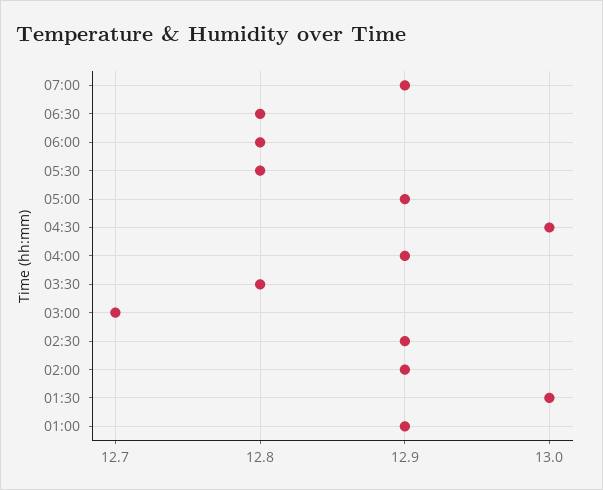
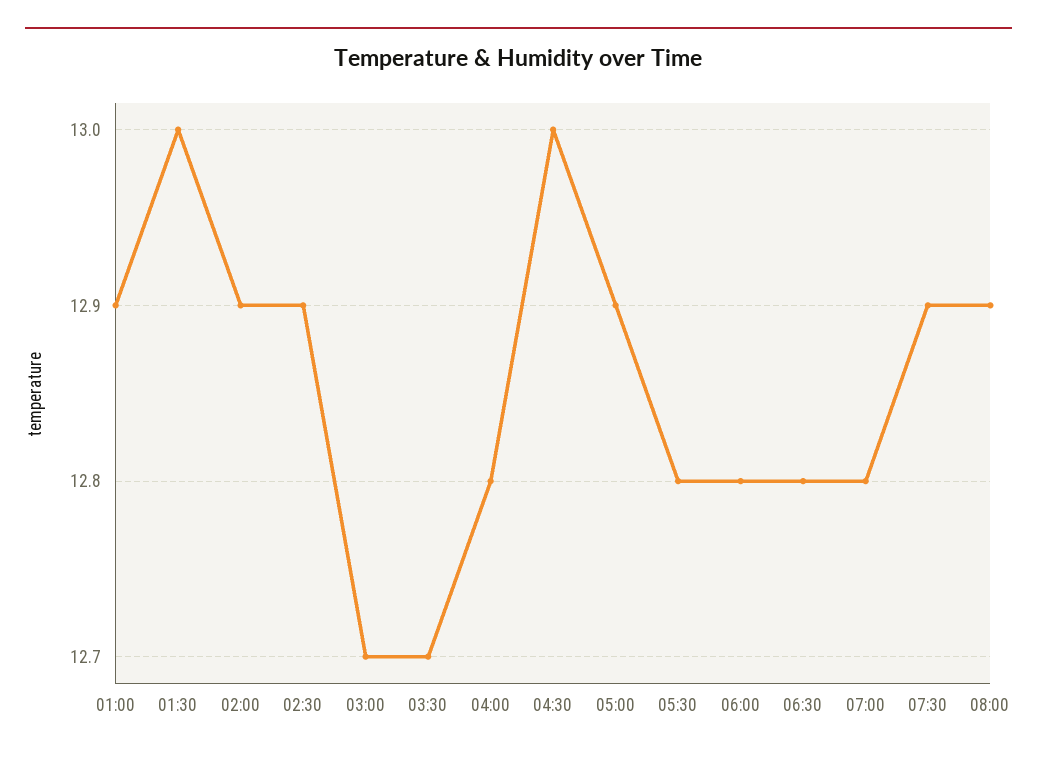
07:00: 12.9 -> 12.8
04:00: 12.9 -> 12.8
03:30: 12.8 -> 12.7
07:30: none -> 12.9
08:00: none -> 12.9

